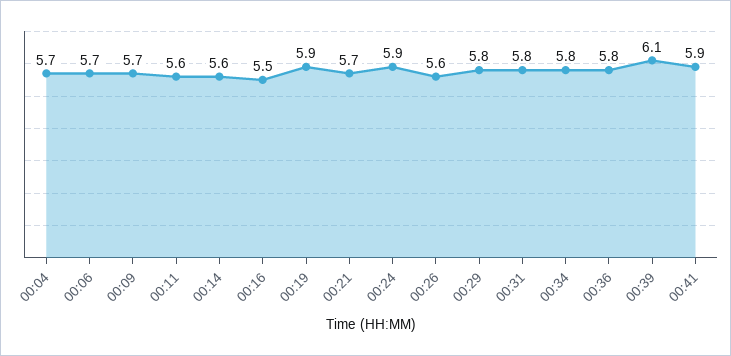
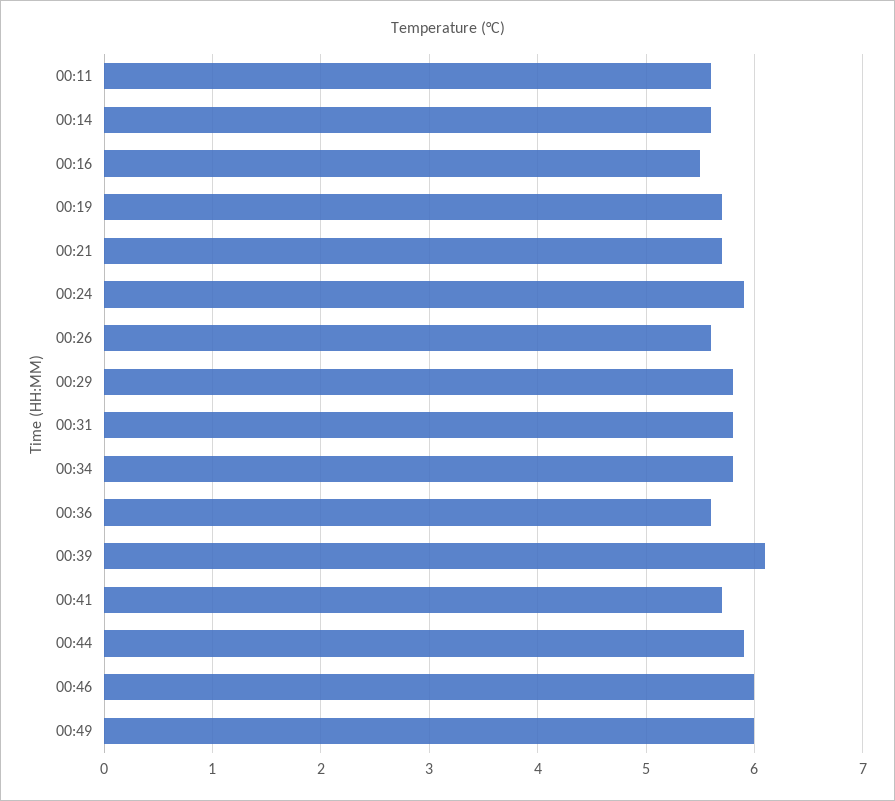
00:04: 5.7 -> none
00:06: 5.7 -> none
00:09: 5.7 -> none
00:19: 5.9 -> 5.7
00:36: 5.8 -> 5.6
00:41: 5.9 -> 5.7
00:44: none -> 5.9
00:46: none -> 6
00:49: none -> 6

